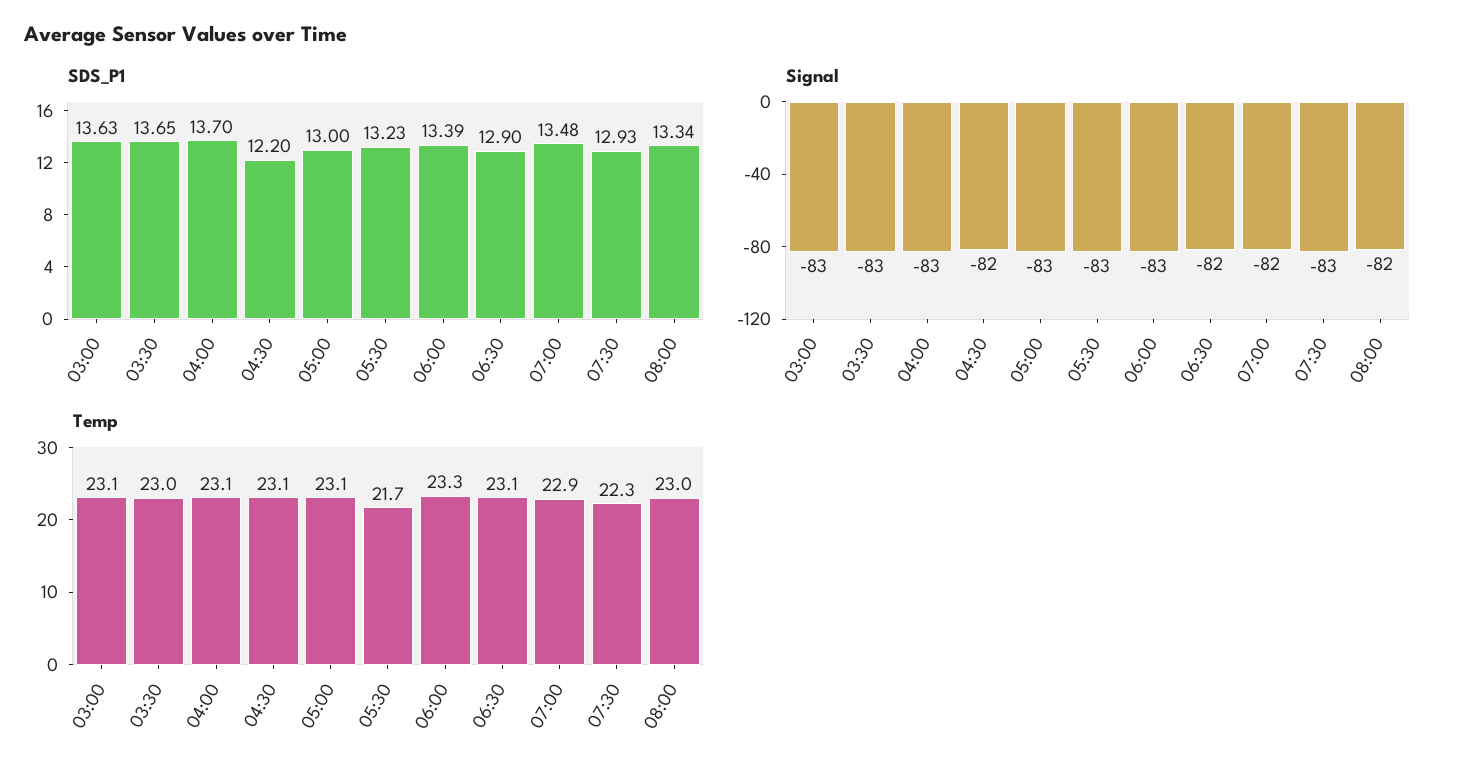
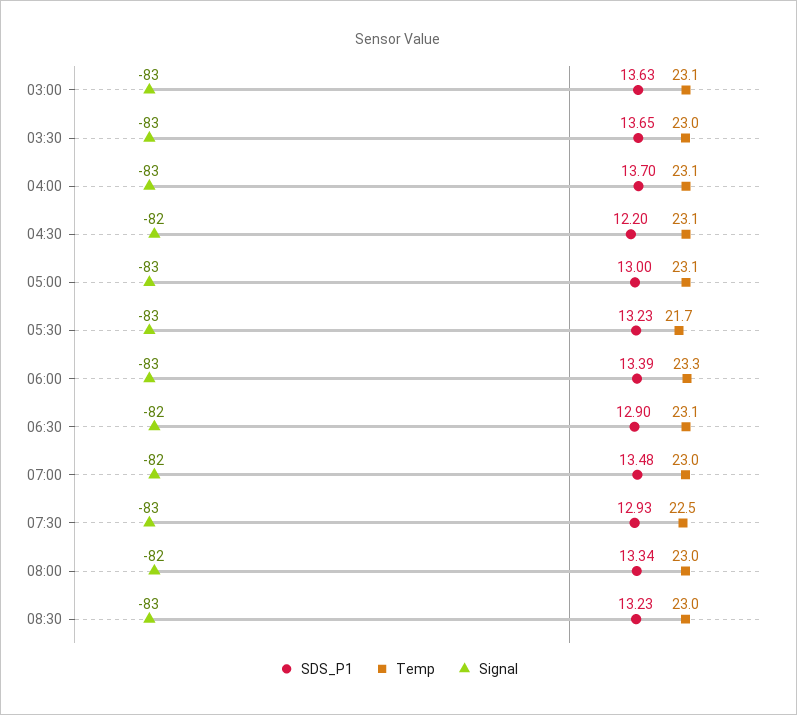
Temp, 07:00: 22.9 -> 23
Temp, 07:30: 22.3 -> 22.5
SDS_P1, 08:30: none -> 13.23
Temp, 08:30: none -> 23
Signal, 08:30: none -> -83

